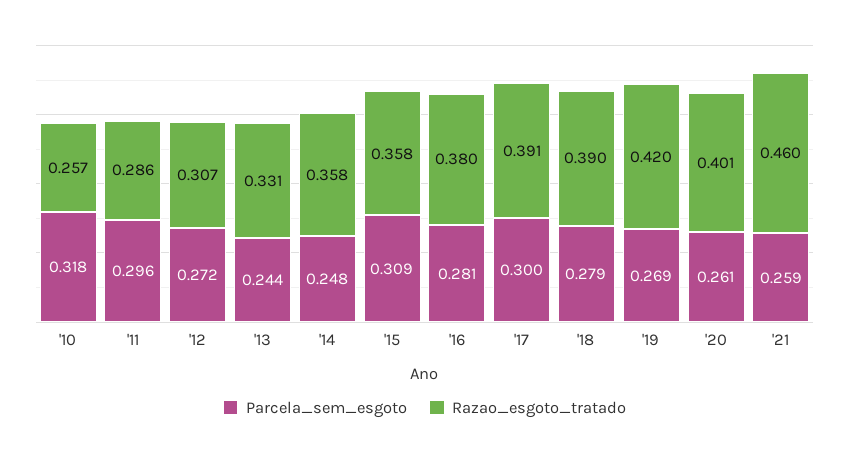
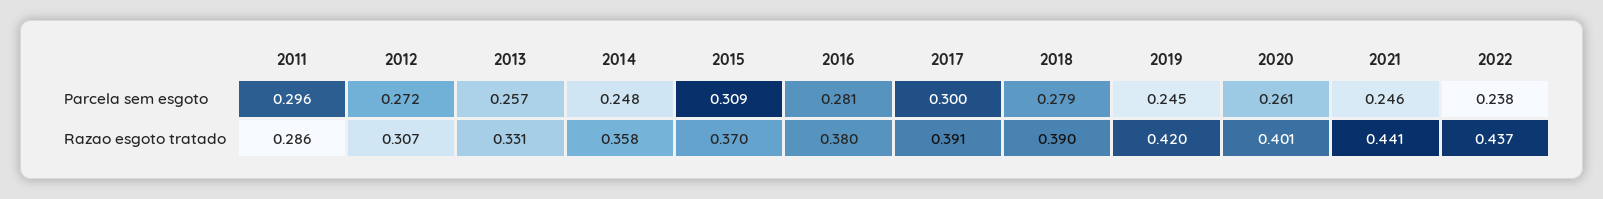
Parcela_sem_esgoto, '10: 0.318 -> none
Razao_esgoto_tratado, '10: 0.257 -> none
Parcela_sem_esgoto, '13: 0.244 -> 0.257
Razao_esgoto_tratado, '15: 0.358 -> 0.37
Parcela_sem_esgoto, '19: 0.269 -> 0.245
Parcela_sem_esgoto, '21: 0.259 -> 0.246
Razao_esgoto_tratado, '21: 0.46 -> 0.441
Parcela_sem_esgoto, 2022: none -> 0.238
Razao_esgoto_tratado, 2022: none -> 0.437

